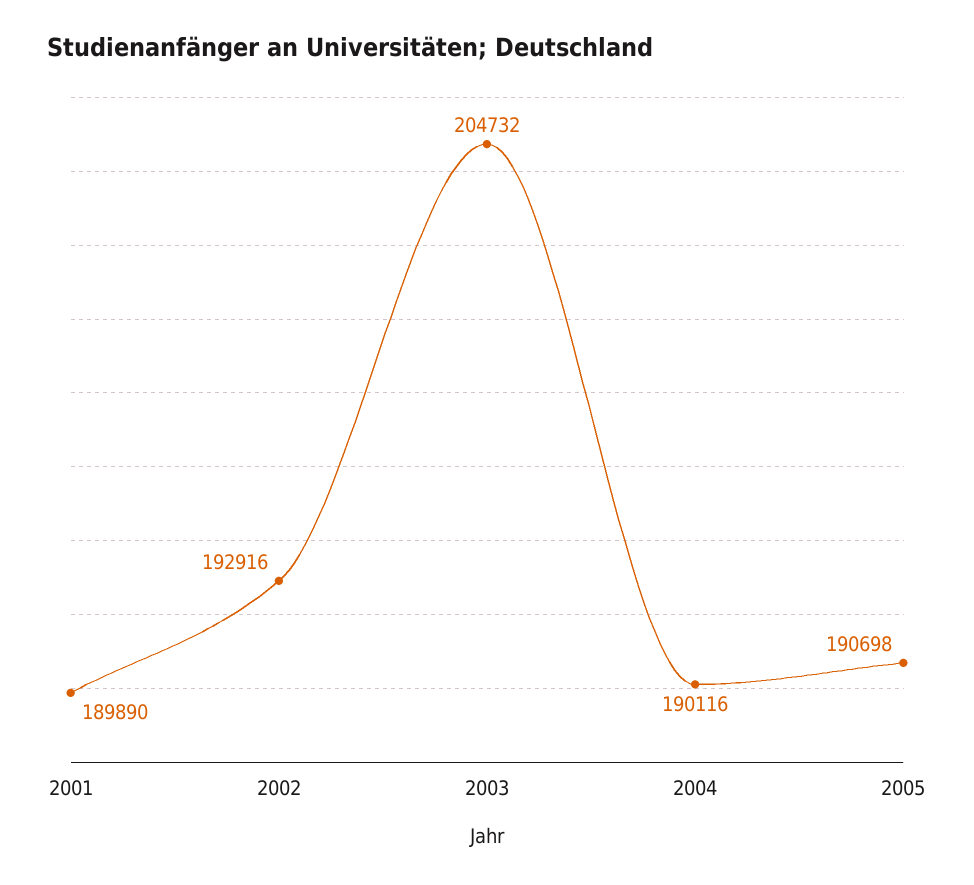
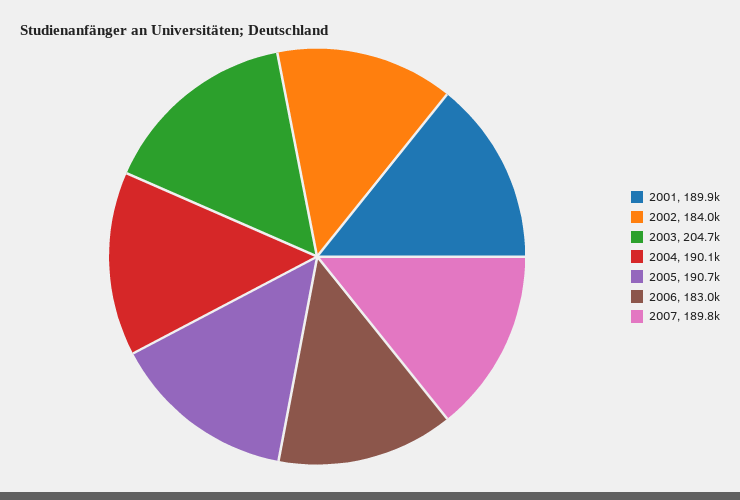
2002: 192916 -> 184000
2006: none -> 183000
2007: none -> 189800

